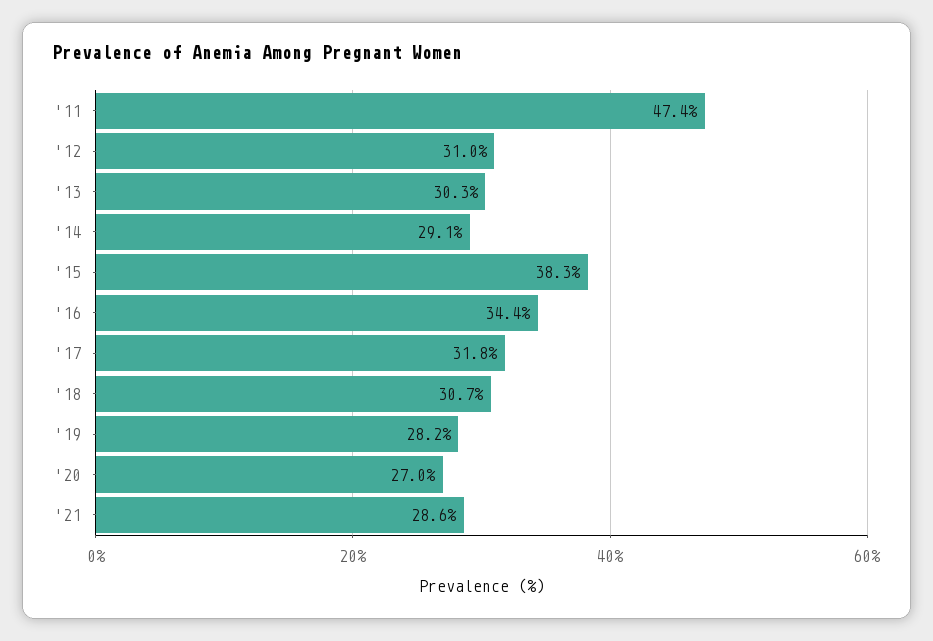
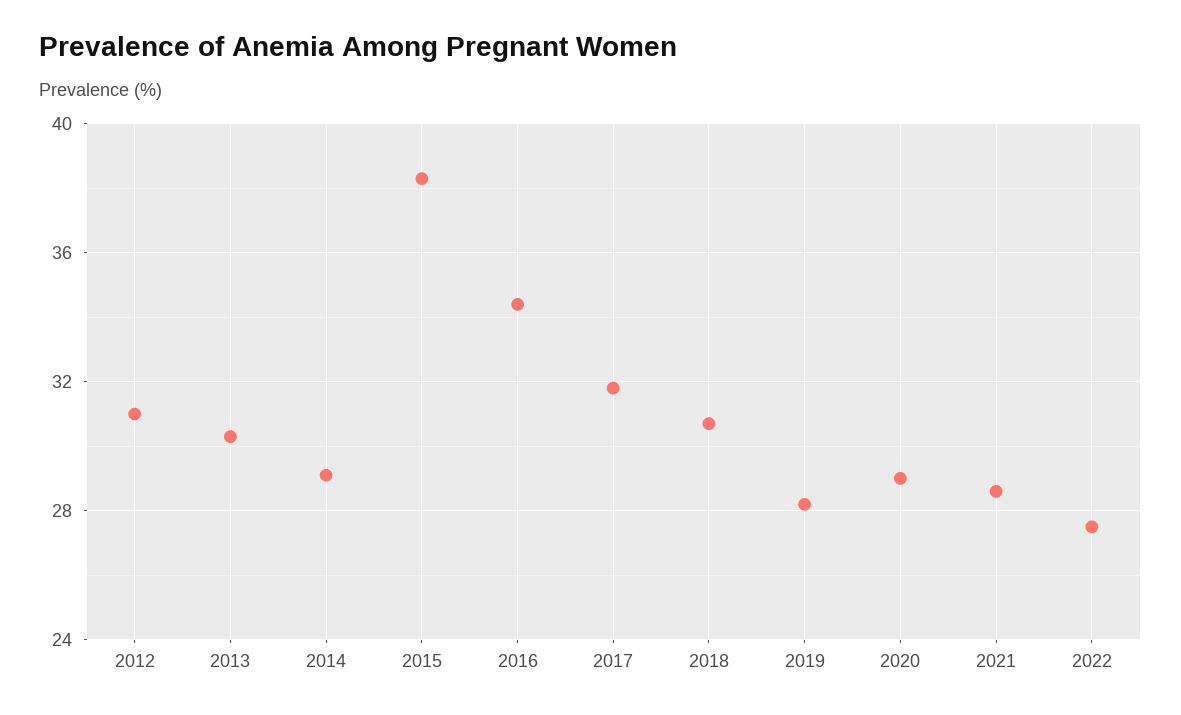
'11: 47.4 -> none
'20: 27 -> 29
2022: none -> 27.5

